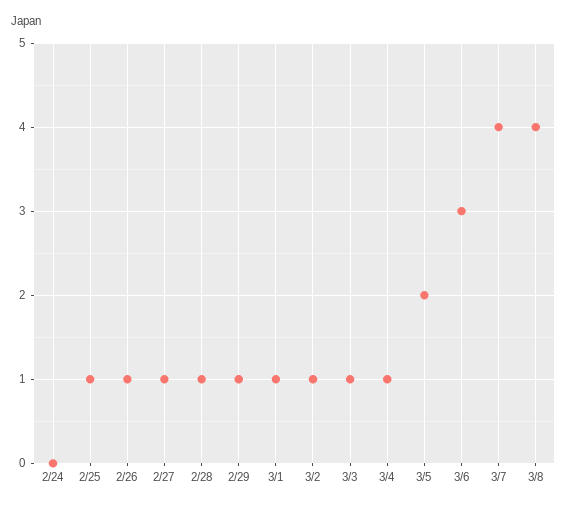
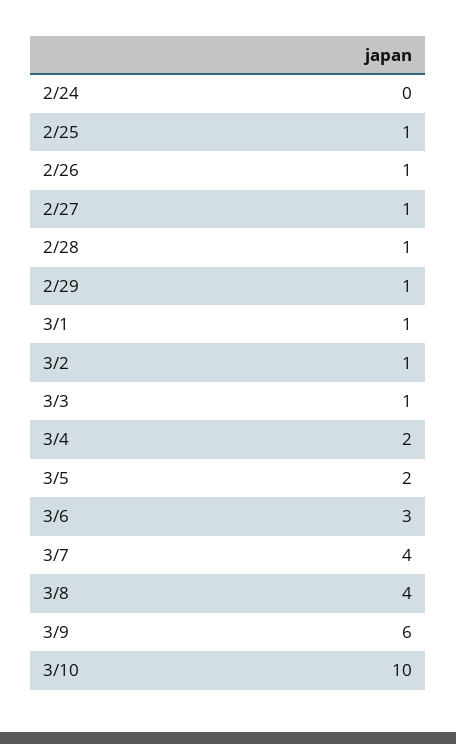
3/4: 1 -> 2
3/9: none -> 6
3/10: none -> 10

